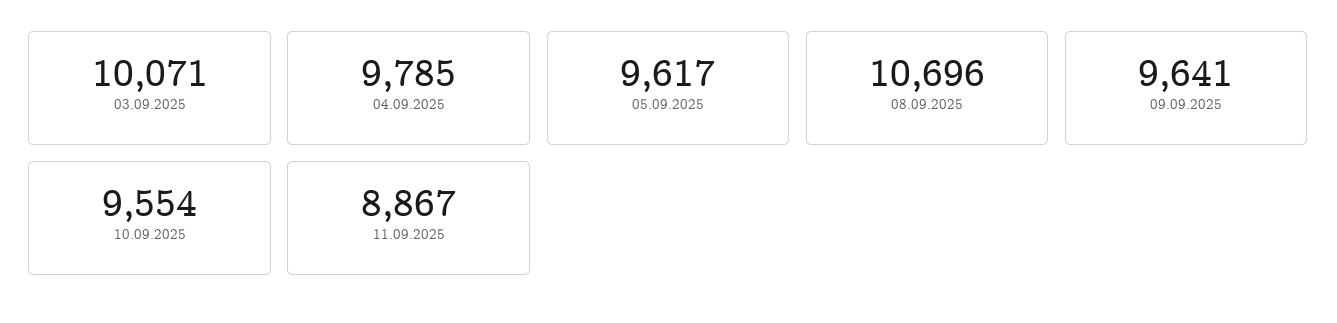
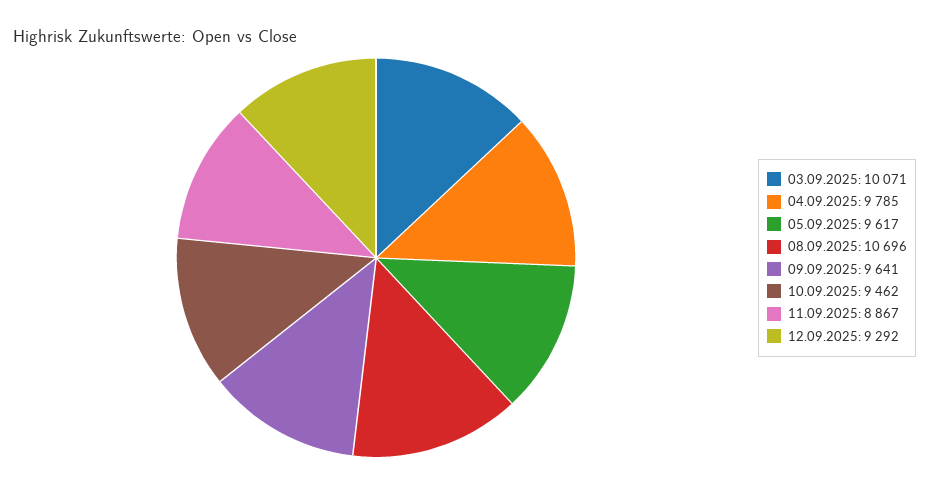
10.09.2025: 9554 -> 9462
12.09.2025: none -> 9292

